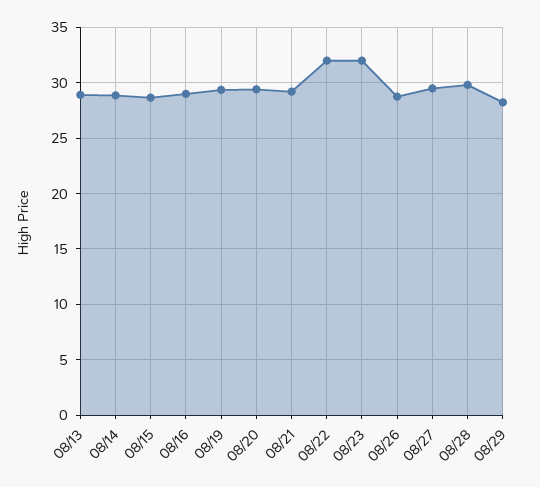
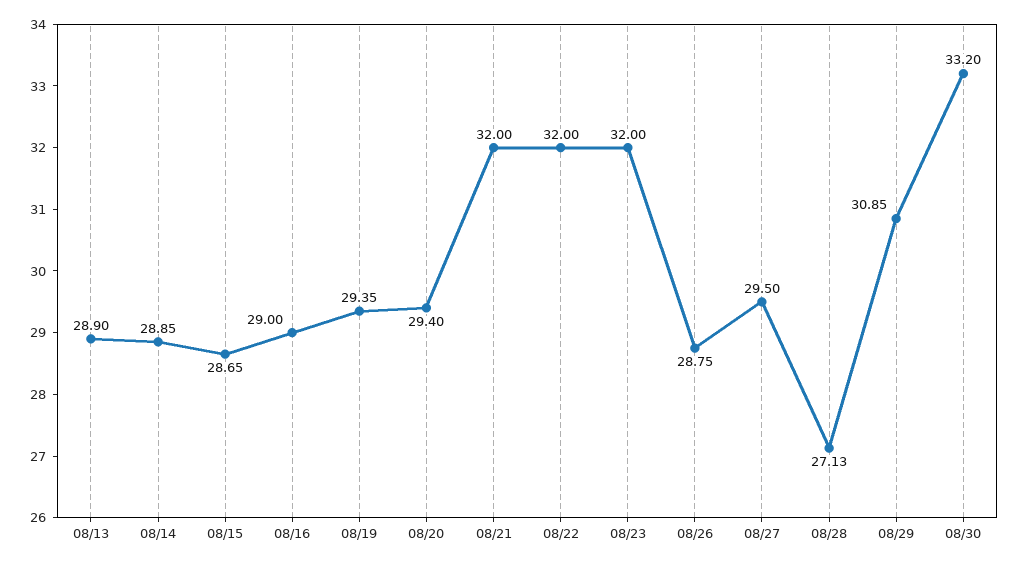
08/21: 29 -> 32
08/28: 30 -> 27.13
08/29: 28 -> 30.85
08/30: none -> 33.2

